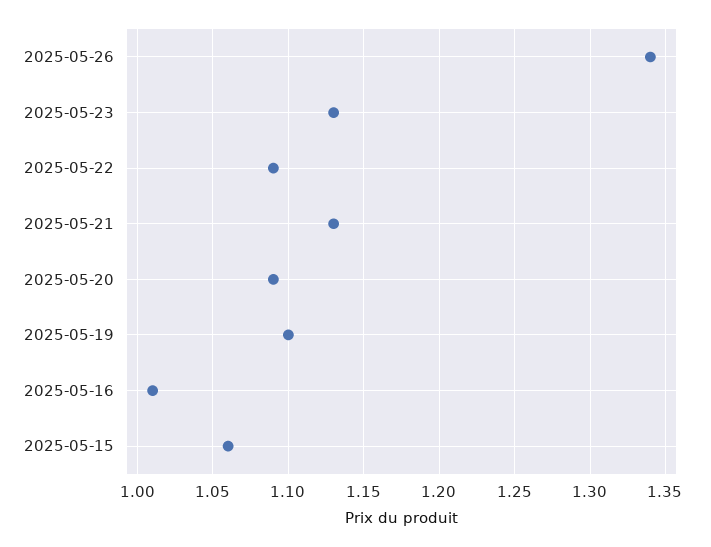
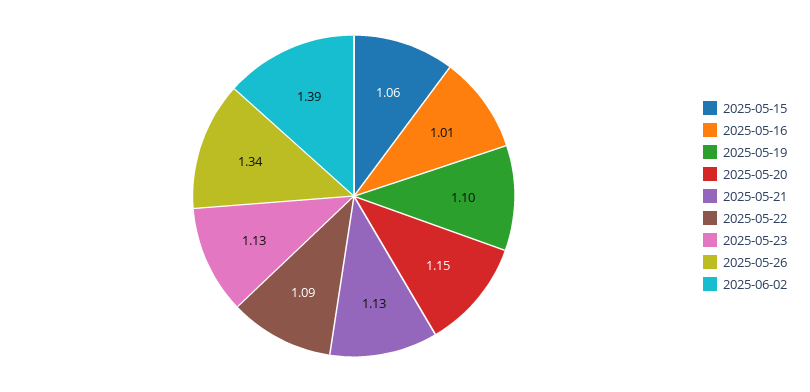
2025-05-20: 1.09 -> 1.15
2025-06-02: none -> 1.39

